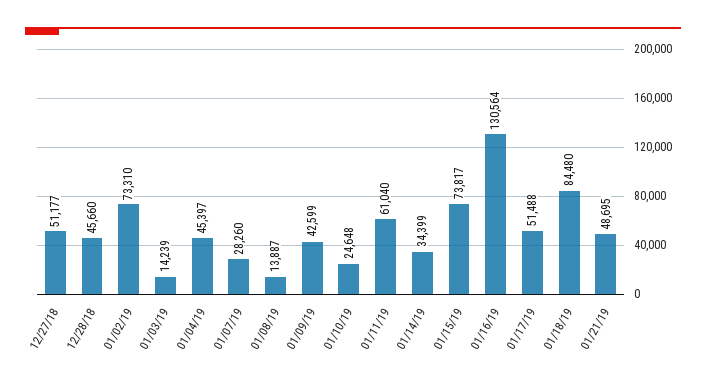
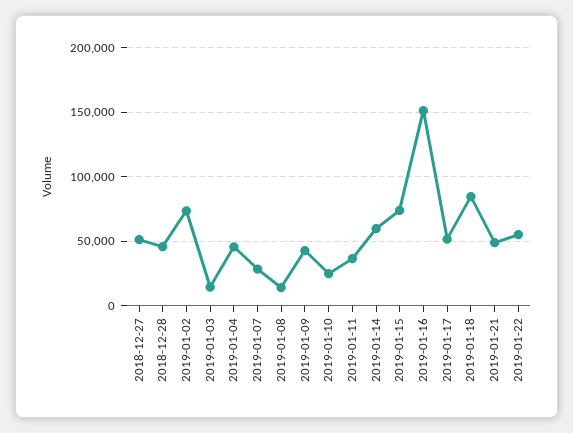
01/11/19: 61040 -> 35000
01/14/19: 34399 -> 60000
01/16/19: 130564 -> 150000
2019-01-22: none -> 55000

